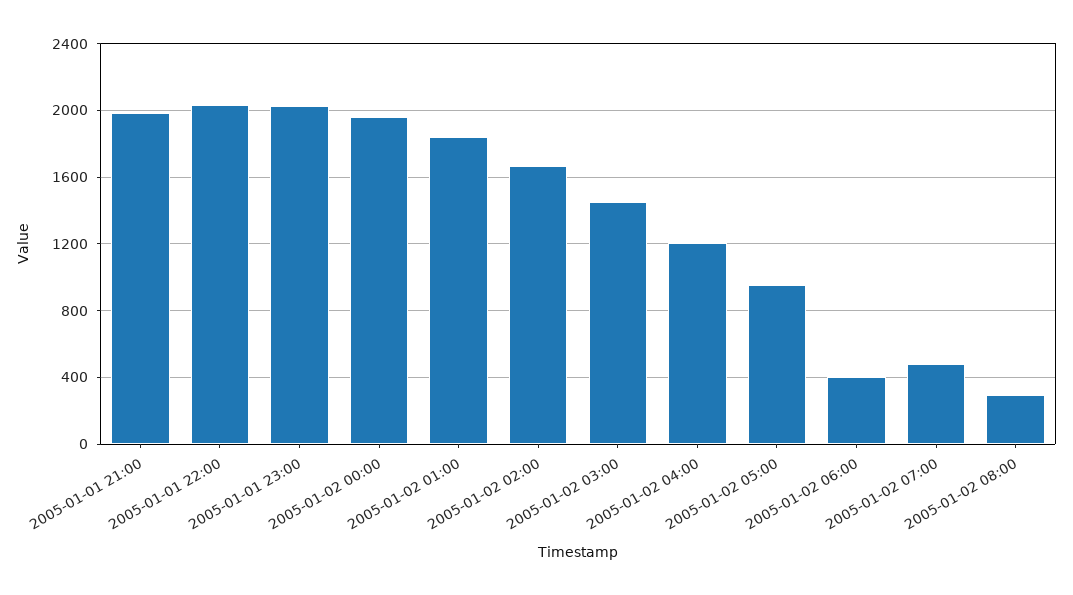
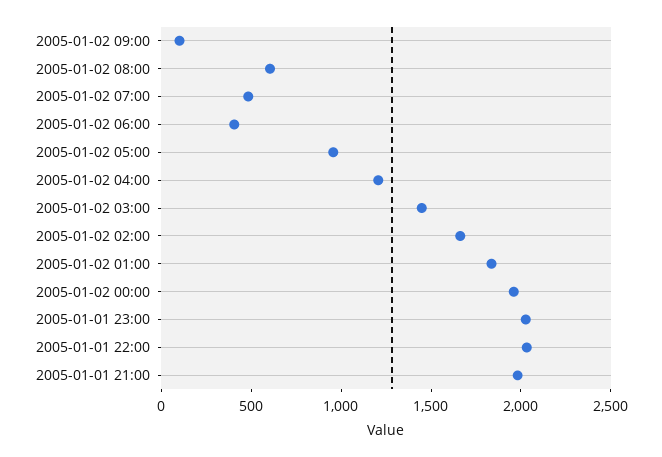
2005-01-02 08:00: 300 -> 600
2005-01-02 09:00: none -> 100

